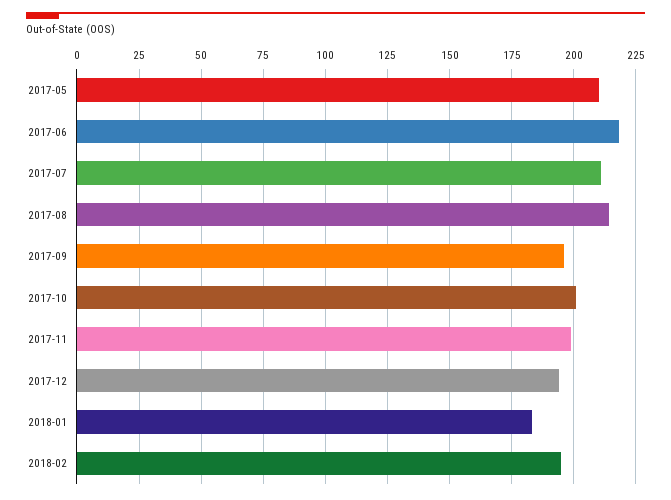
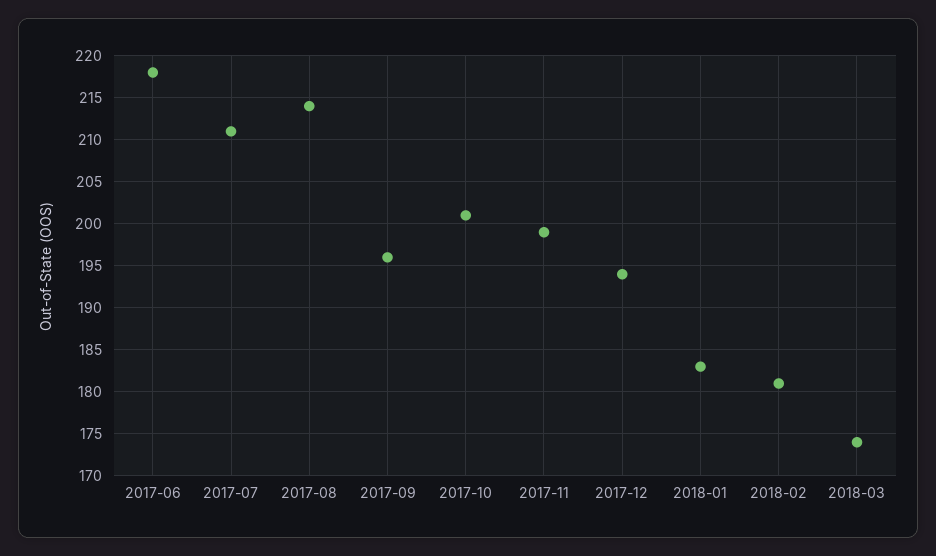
2017-05: 210 -> none
2018-02: 195 -> 181
2018-03: none -> 174

